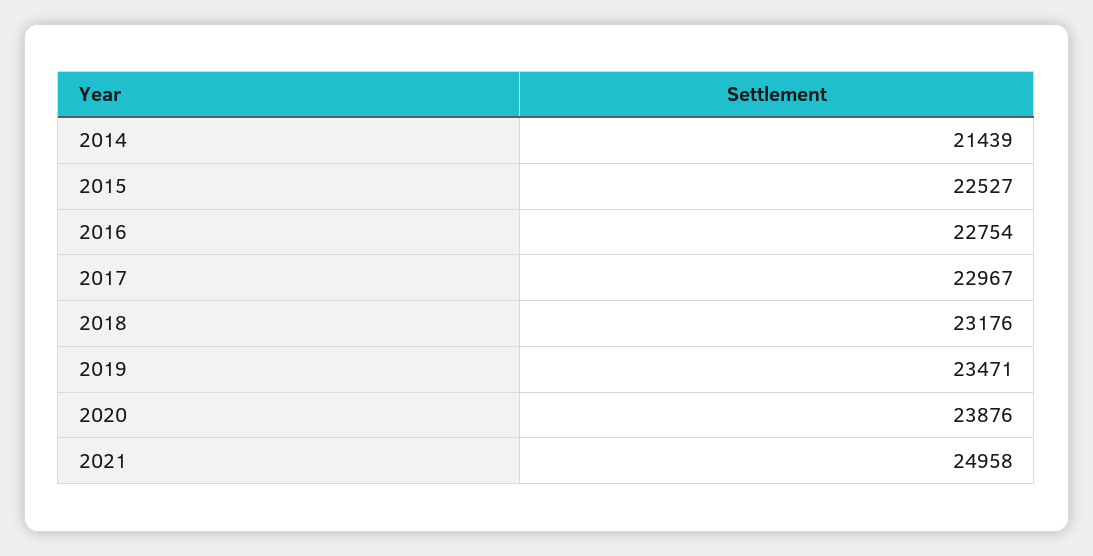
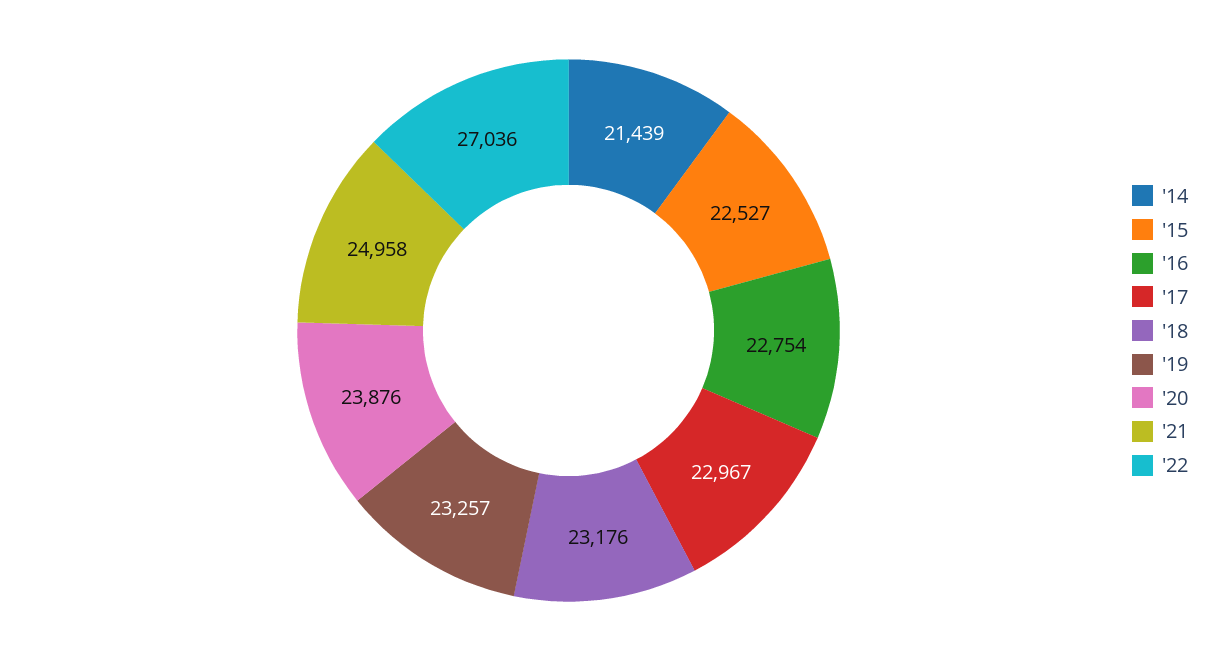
2019: 23471 -> 23257
'22: none -> 27036

